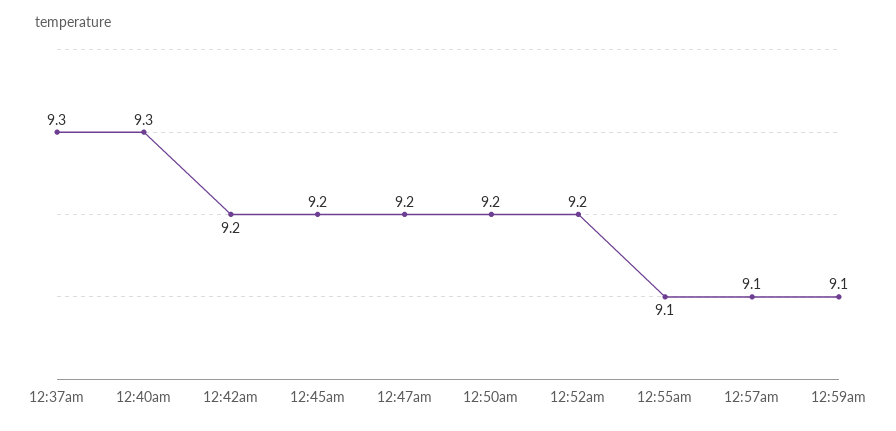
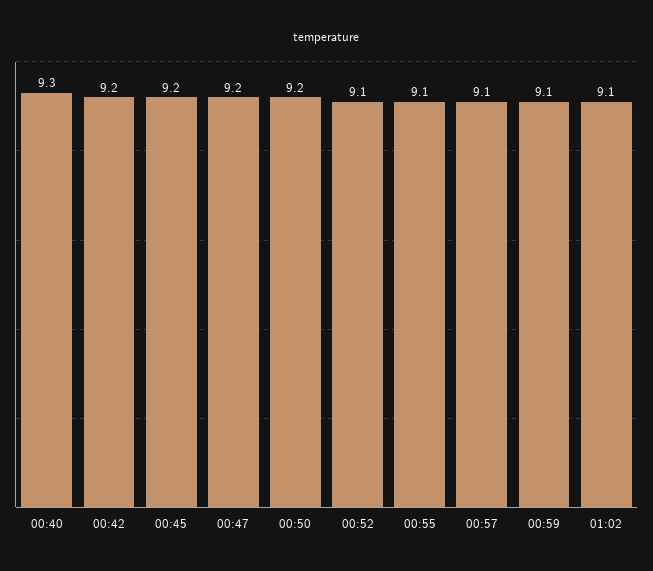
12:37am: 9.3 -> none
12:52am: 9.2 -> 9.1
01:02: none -> 9.1

